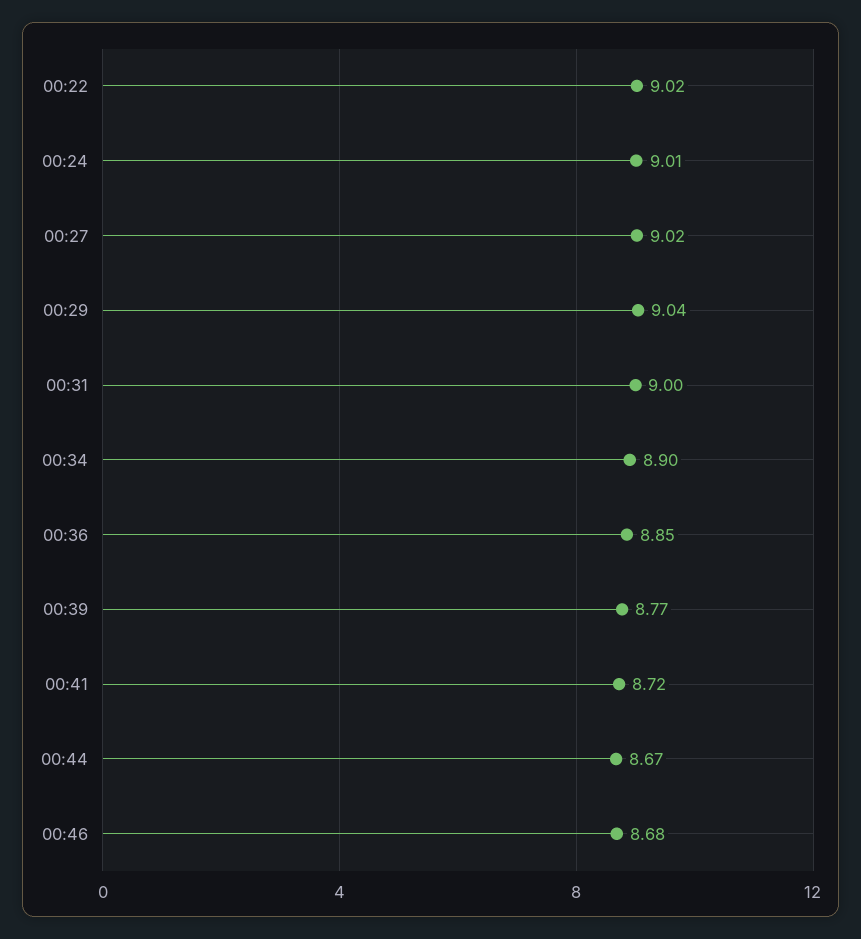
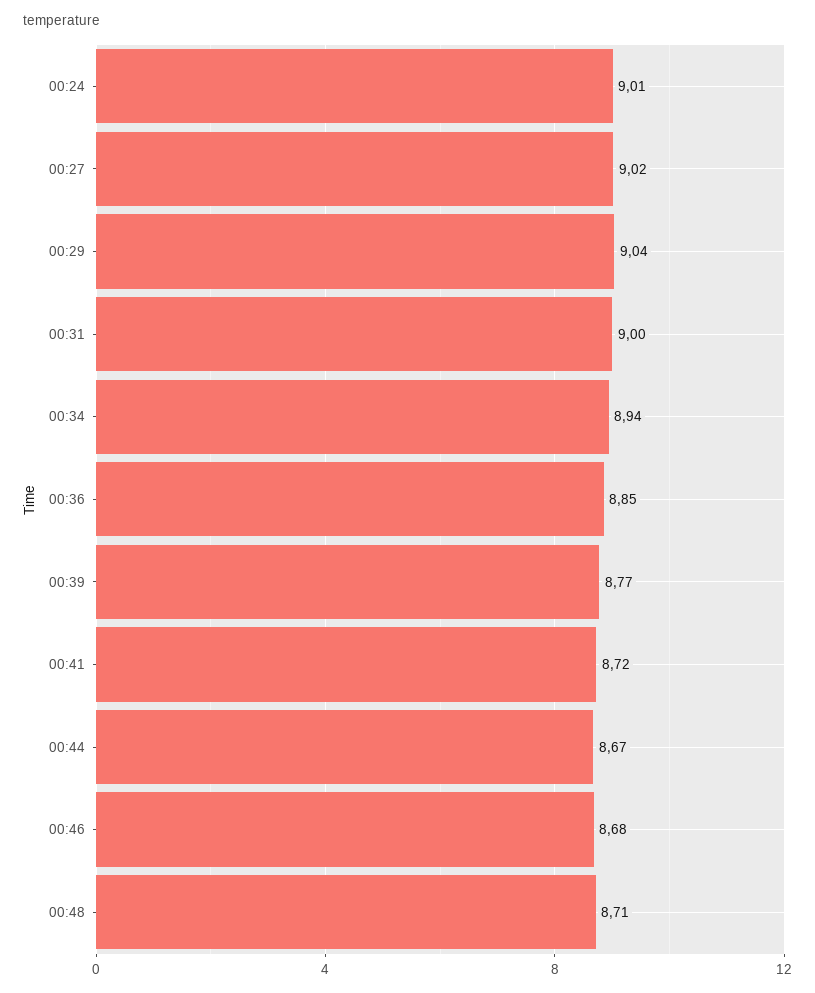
00:22: 9.02 -> none
00:34: 8.9 -> 8.94
00:48: none -> 8.71

